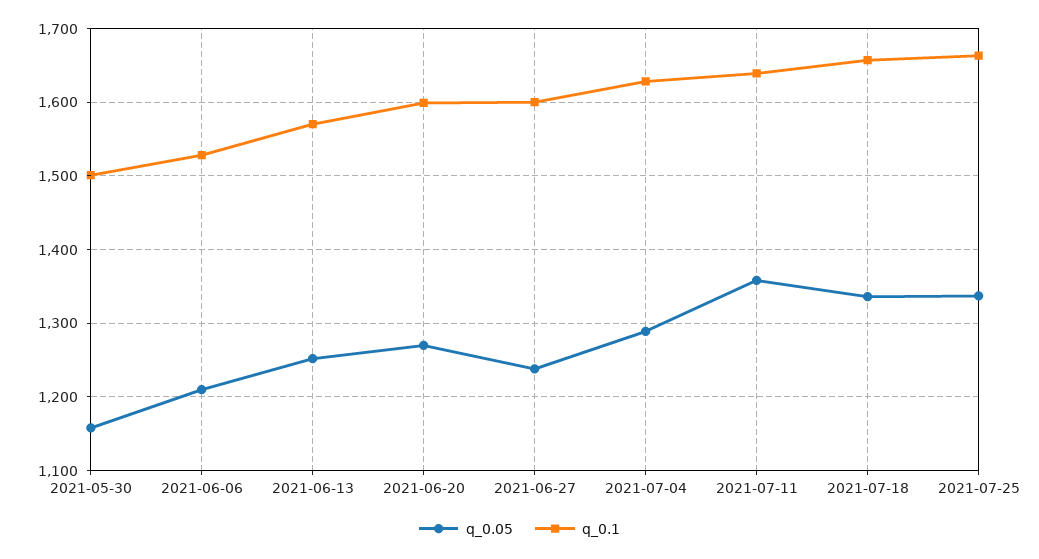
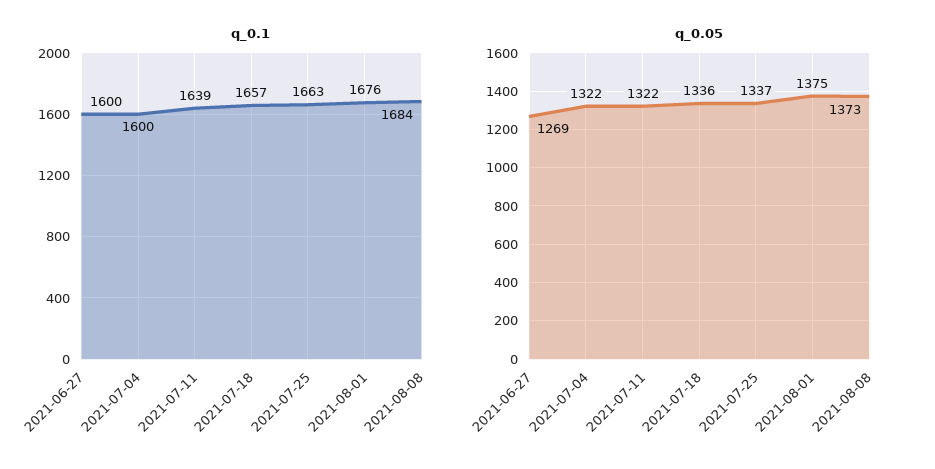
q_0.05, 2021-05-30: 1160 -> none
q_0.1, 2021-05-30: 1500 -> none
q_0.05, 2021-06-06: 1210 -> none
q_0.1, 2021-06-06: 1530 -> none
q_0.05, 2021-06-13: 1250 -> none
q_0.1, 2021-06-13: 1570 -> none
q_0.05, 2021-06-20: 1270 -> none
q_0.1, 2021-06-20: 1600 -> none
q_0.05, 2021-06-27: 1240 -> 1269
q_0.05, 2021-07-04: 1290 -> 1322
q_0.1, 2021-07-04: 1630 -> 1600
q_0.05, 2021-07-11: 1360 -> 1322
q_0.1, 2021-08-01: none -> 1676
q_0.1, 2021-08-08: none -> 1684
q_0.05, 2021-08-01: none -> 1375
q_0.05, 2021-08-08: none -> 1373

